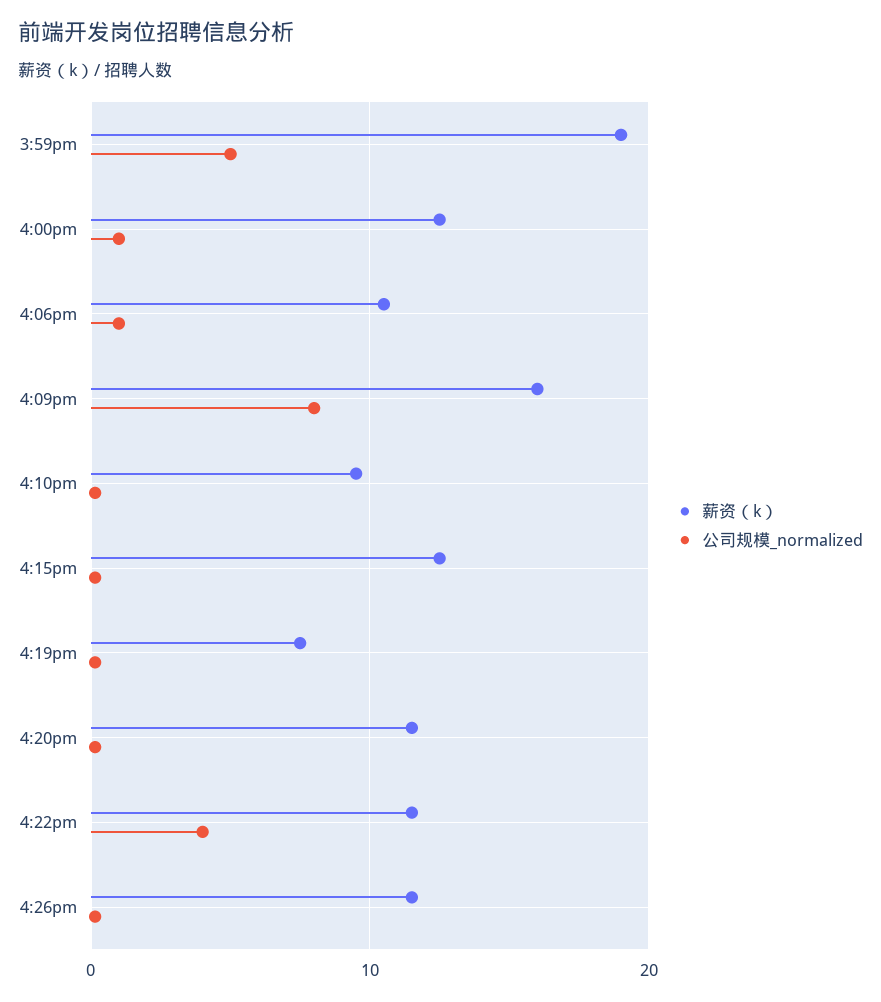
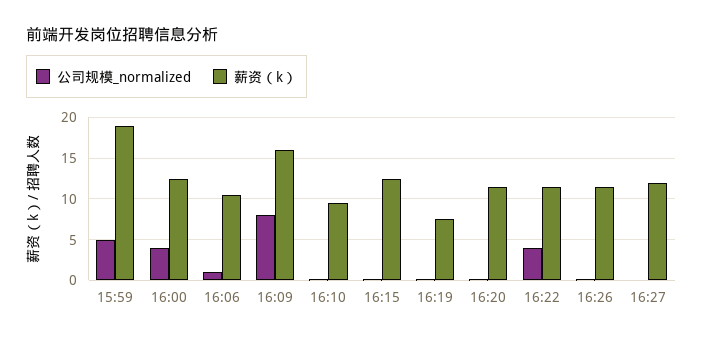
公司规模_normalized, 4:00pm: 1 -> 4
公司规模_normalized, 16:27: none -> 0
薪资（k）, 16:27: none -> 12

